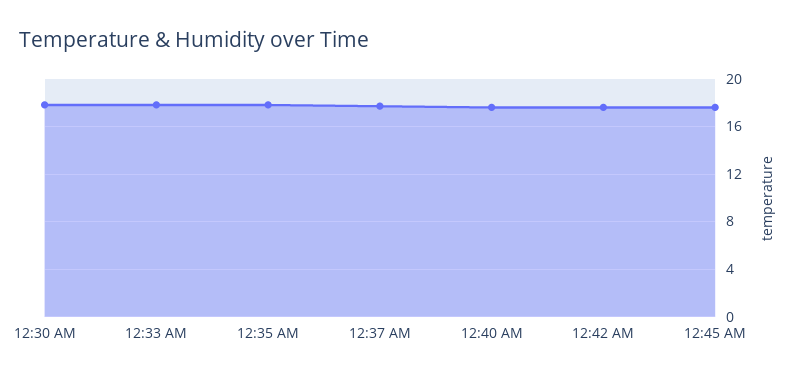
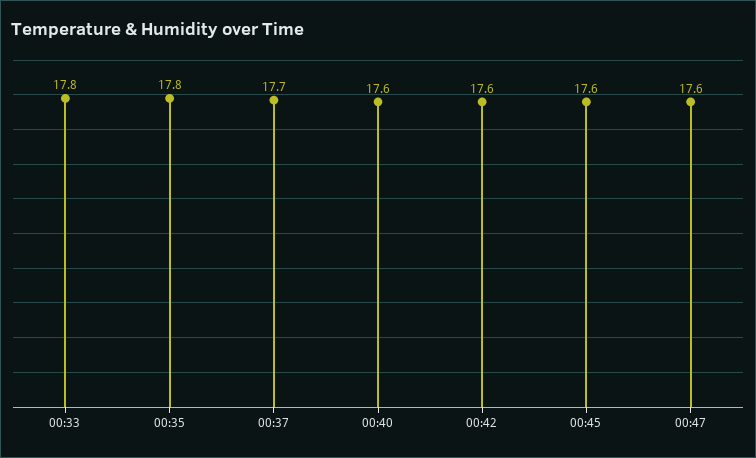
12:30 AM: 18 -> none
00:47: none -> 17.6

